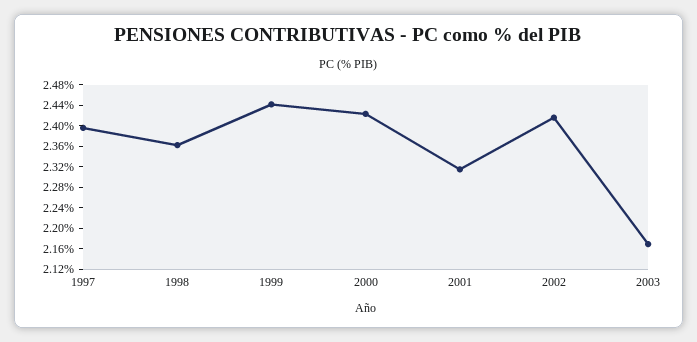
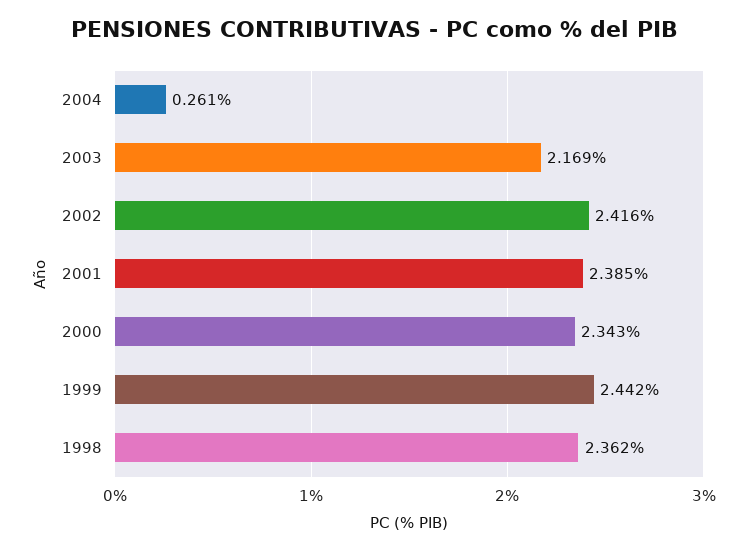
1997: 2.4 -> none
2000: 2.42 -> 2.343
2001: 2.32 -> 2.385
2004: none -> 0.261

